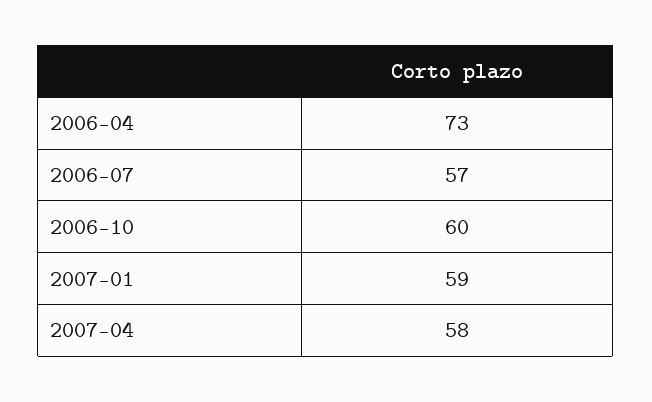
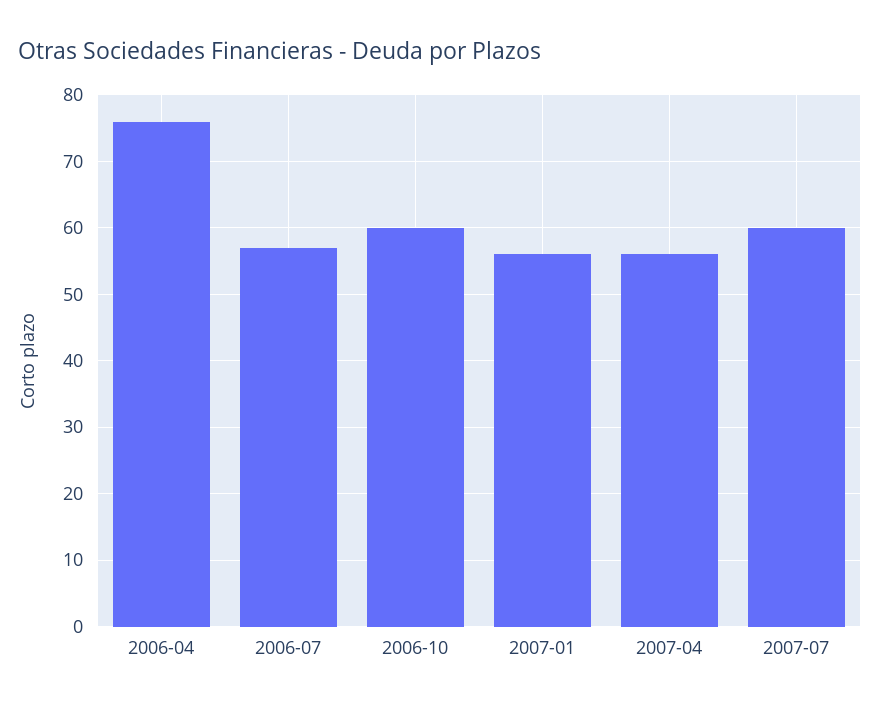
2006-04: 73 -> 76
2007-01: 59 -> 56
2007-04: 58 -> 56
2007-07: none -> 60

